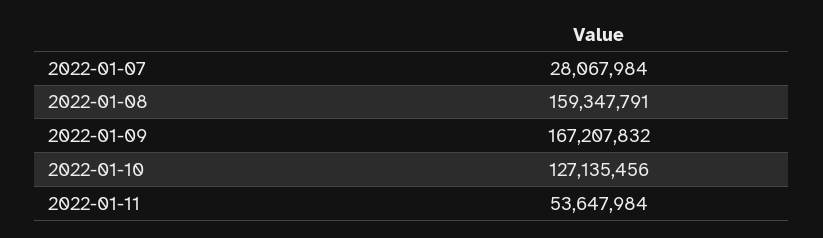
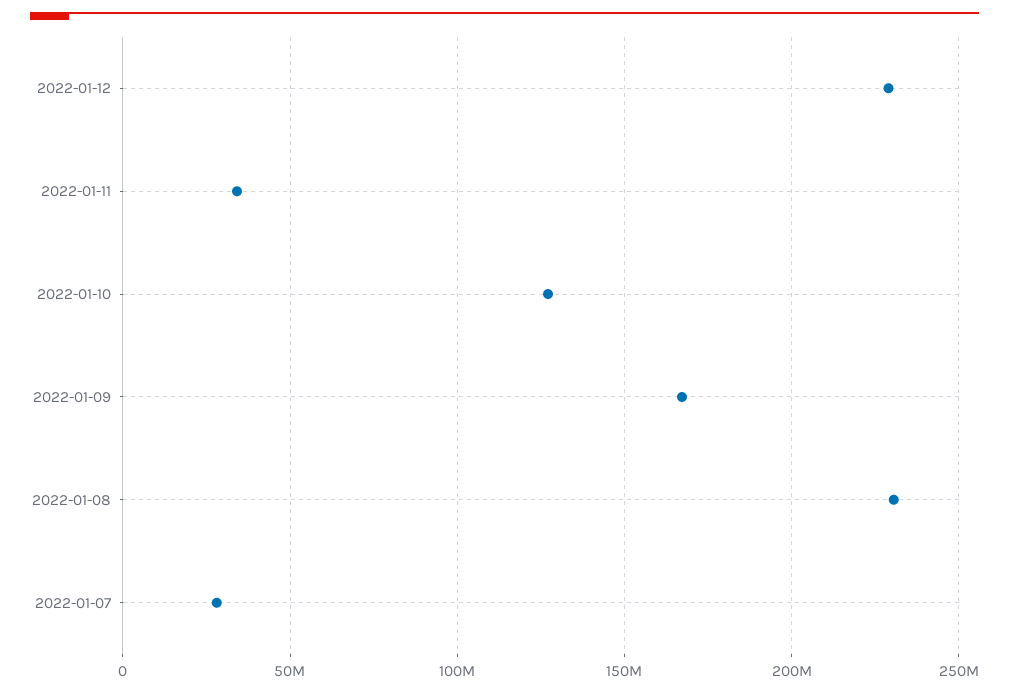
2022-01-08: 159347791 -> 230000000
2022-01-11: 53647984 -> 35000000
2022-01-12: none -> 230000000

